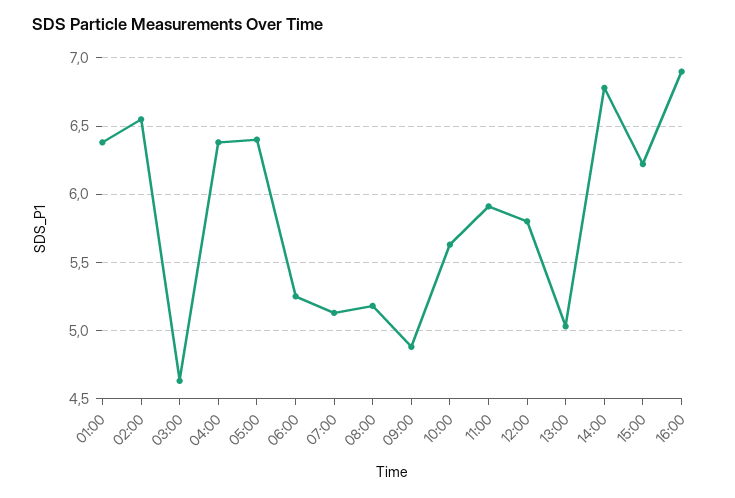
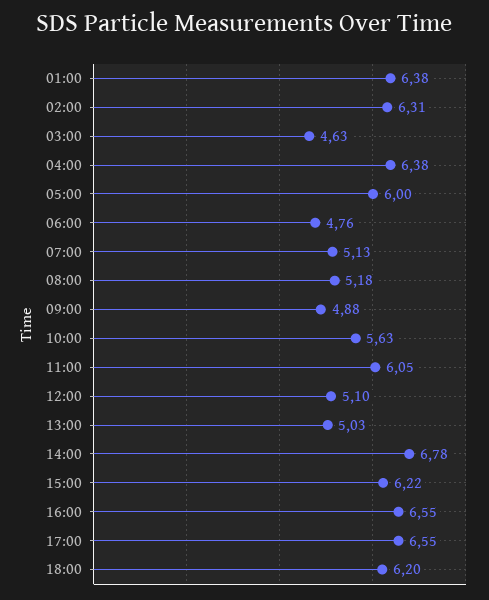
02:00: 6.55 -> 6.31
05:00: 6.4 -> 6
06:00: 5.25 -> 4.76
11:00: 5.9 -> 6.05
12:00: 5.8 -> 5.1
16:00: 6.9 -> 6.55
17:00: none -> 6.55
18:00: none -> 6.2

